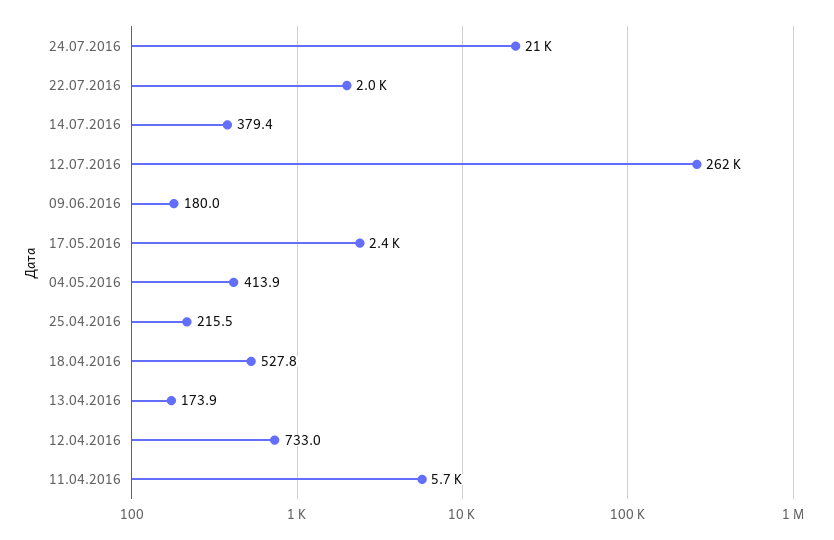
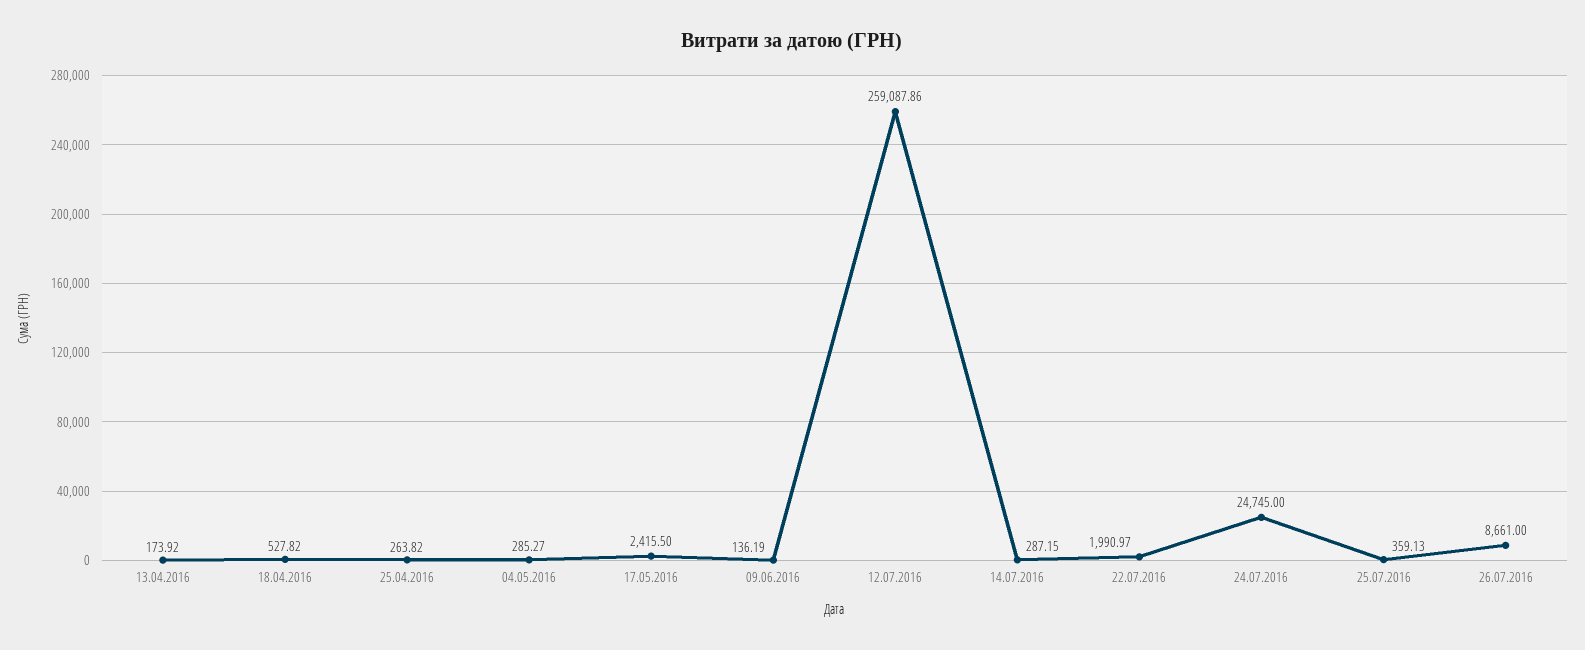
24.07.2016: 21000 -> 24745
14.07.2016: 379.4 -> 287.15
12.07.2016: 262000 -> 259087.86
09.06.2016: 180 -> 136.19
04.05.2016: 413.9 -> 285.27
25.04.2016: 215.5 -> 263.82
12.04.2016: 733 -> none
11.04.2016: 5700 -> none
25.07.2016: none -> 359.13
26.07.2016: none -> 8661

